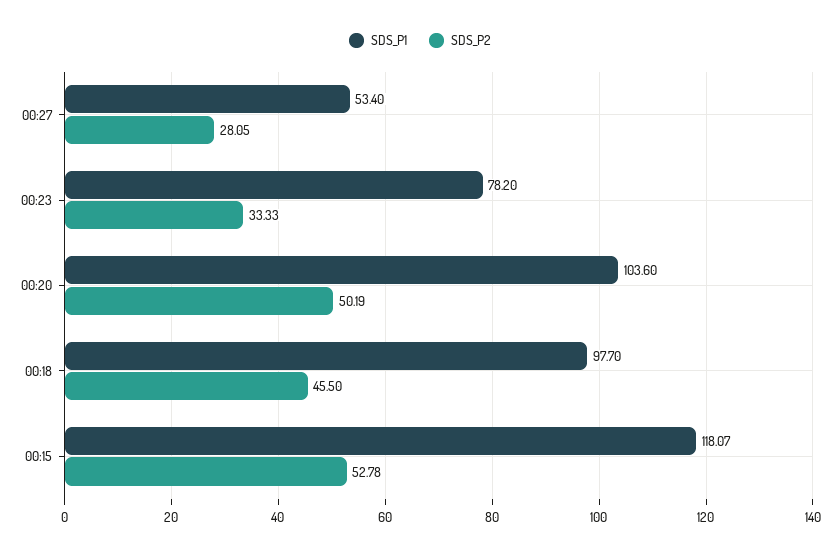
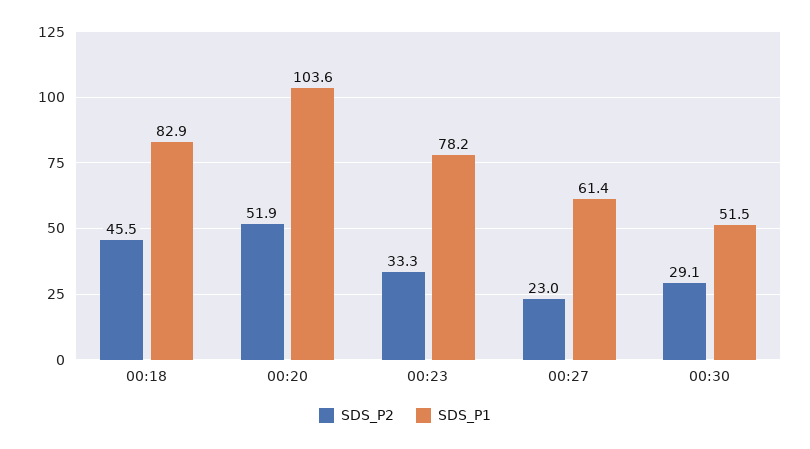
SDS_P1, 00:27: 53.4 -> 61.4
SDS_P2, 00:27: 28.05 -> 23
SDS_P2, 00:20: 50.19 -> 51.9
SDS_P1, 00:18: 97.7 -> 82.9
SDS_P1, 00:15: 118.07 -> none
SDS_P2, 00:15: 52.78 -> none
SDS_P2, 00:30: none -> 29.1
SDS_P1, 00:30: none -> 51.5

